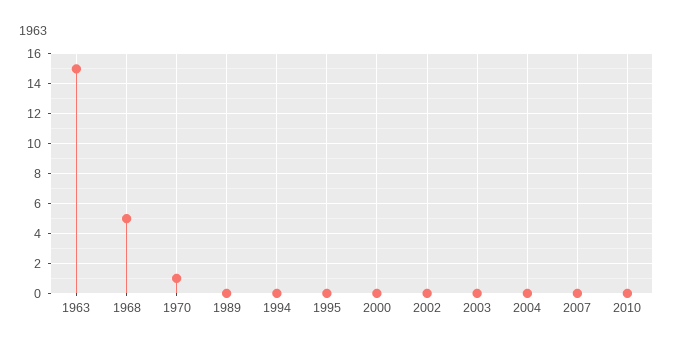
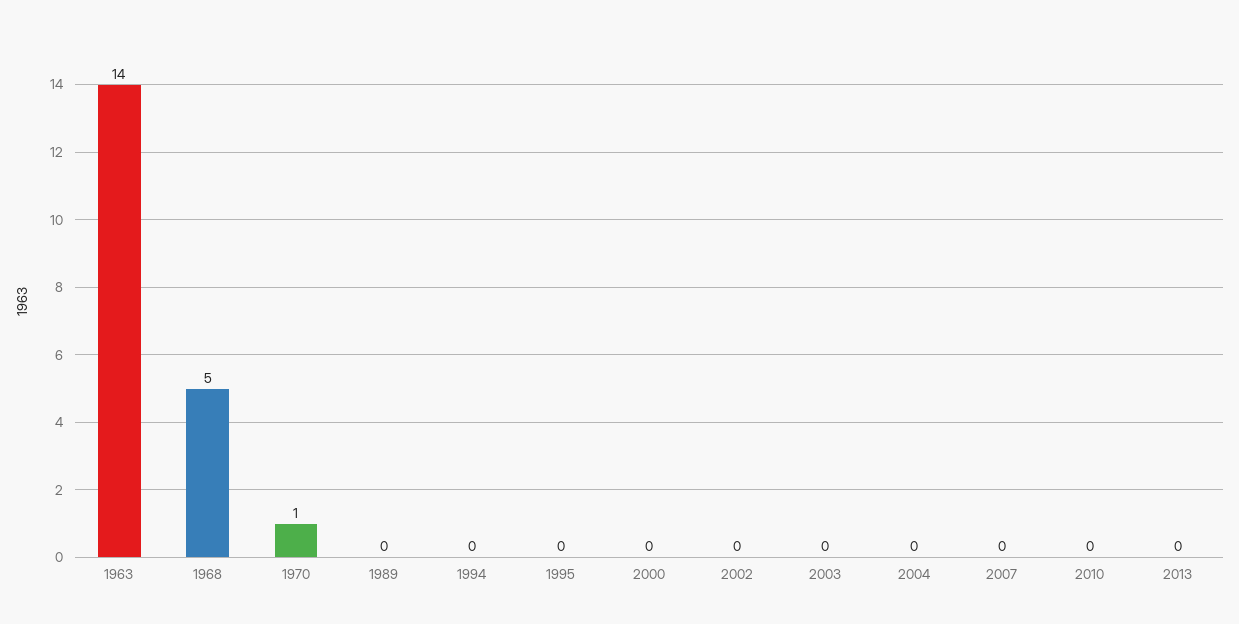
1963: 15 -> 14
2013: none -> 0

